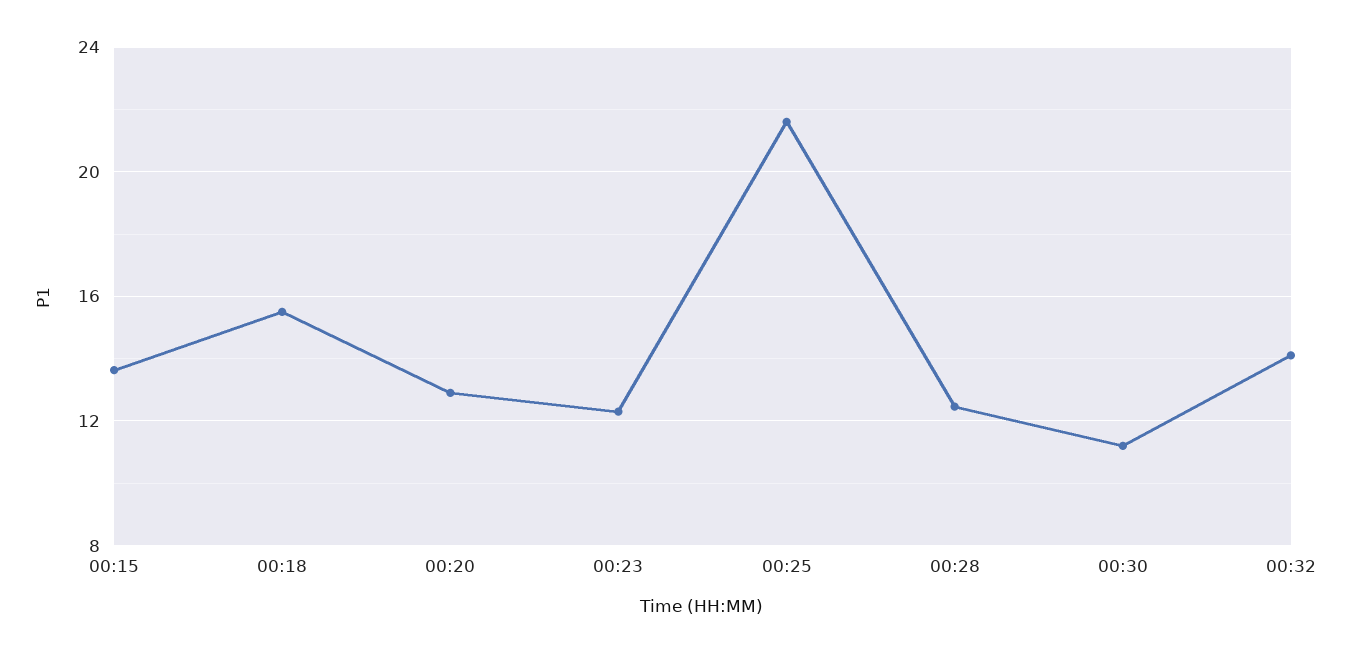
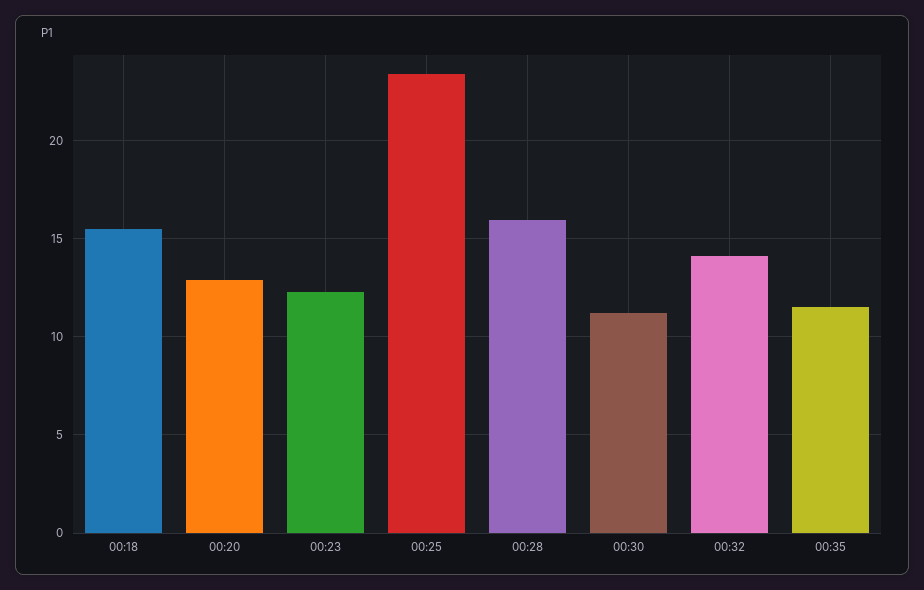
00:15: 13.5 -> none
00:25: 21.5 -> 23.5
00:28: 12.5 -> 16
00:35: none -> 11.5

